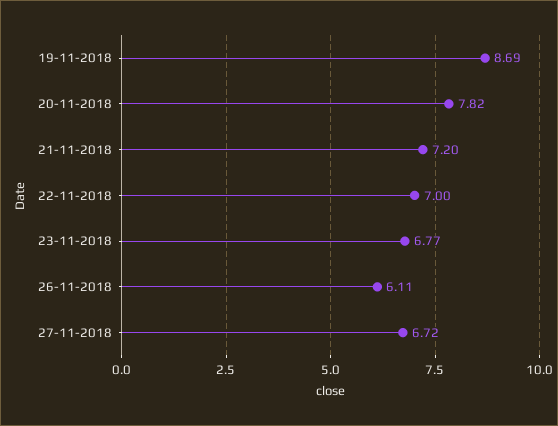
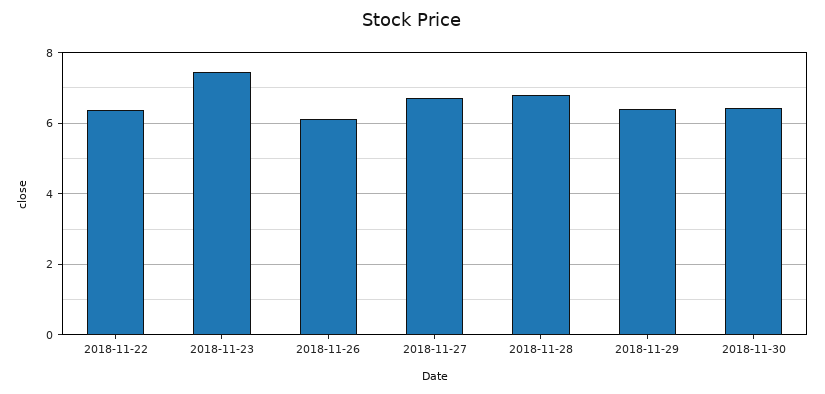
19-11-2018: 8.69 -> none
20-11-2018: 7.82 -> none
21-11-2018: 7.2 -> none
22-11-2018: 7 -> 6.4
23-11-2018: 6.77 -> 7.4
2018-11-28: none -> 6.8
2018-11-29: none -> 6.4
2018-11-30: none -> 6.4

